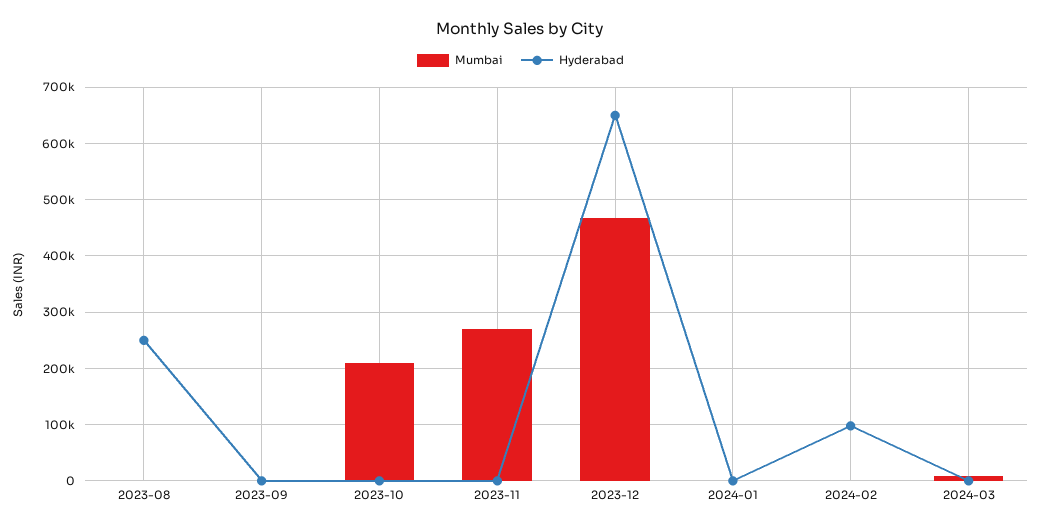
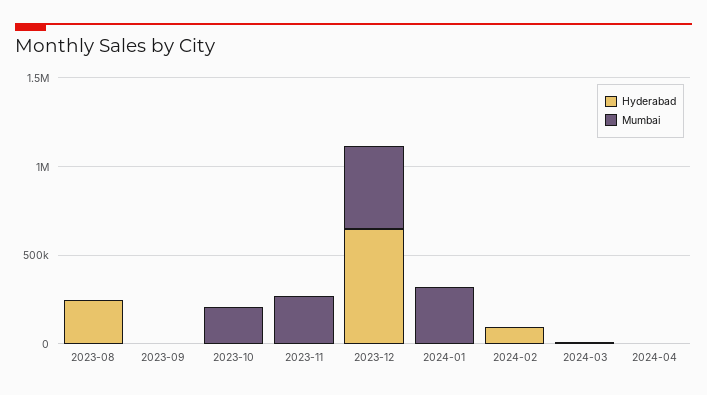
Mumbai, 2024-01: 0 -> 300000
Hyderabad, 2024-04: none -> 0
Mumbai, 2024-04: none -> 0

